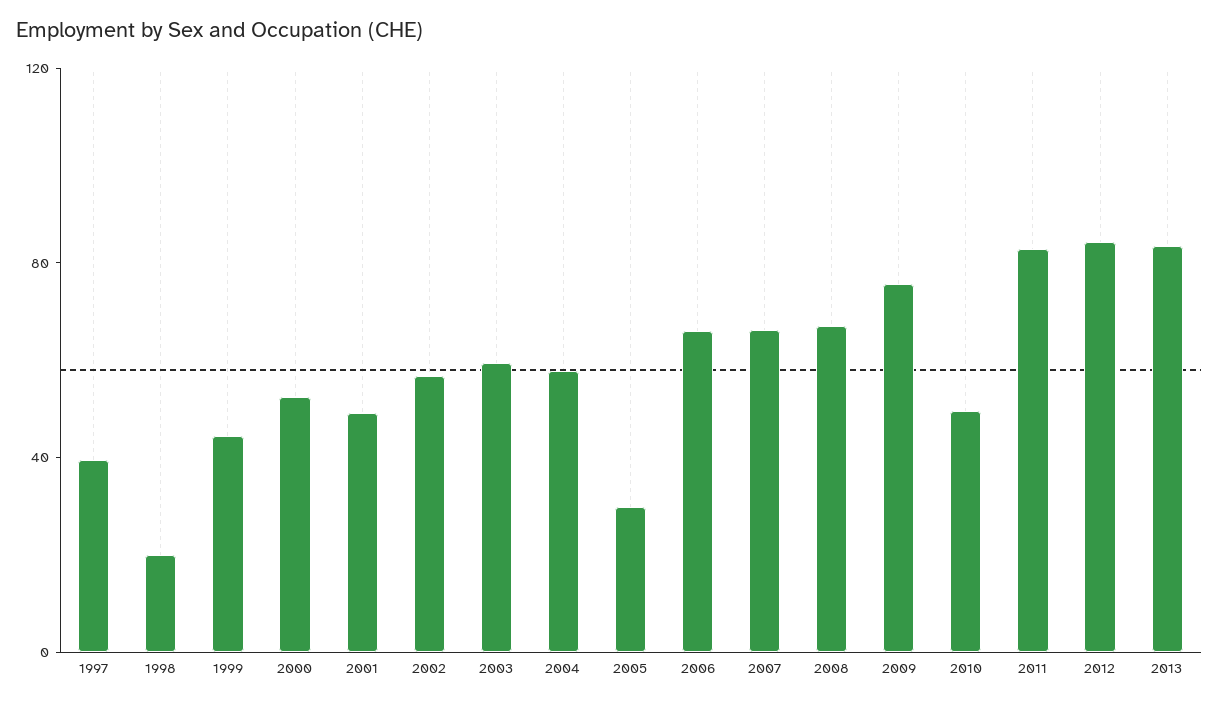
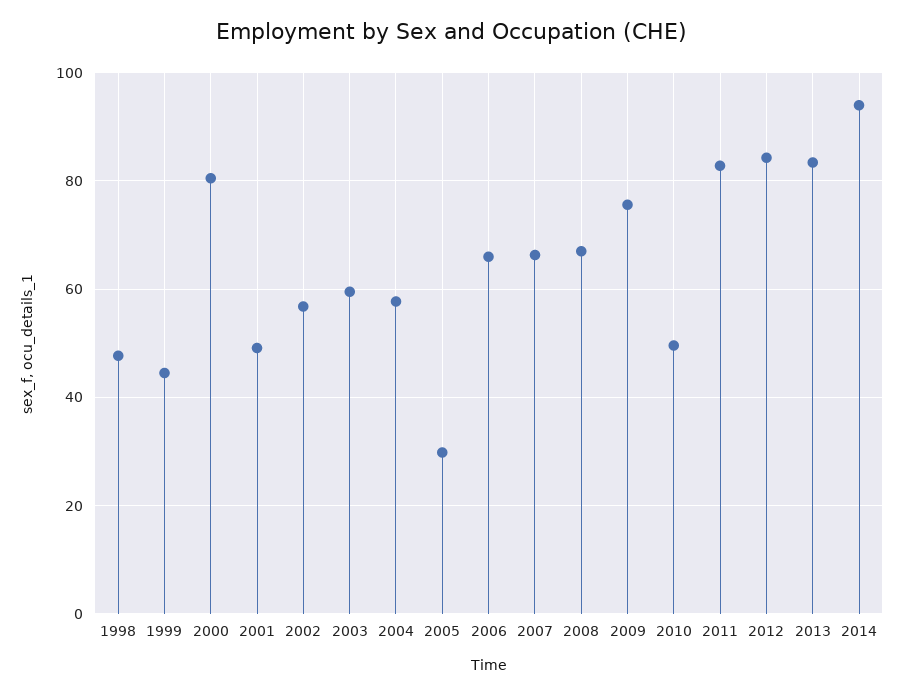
1997: 40 -> none
1998: 20 -> 48
2000: 50 -> 80
2014: none -> 94

